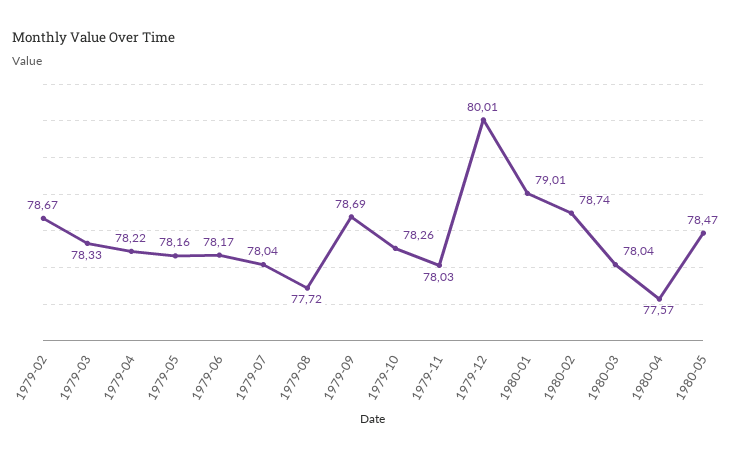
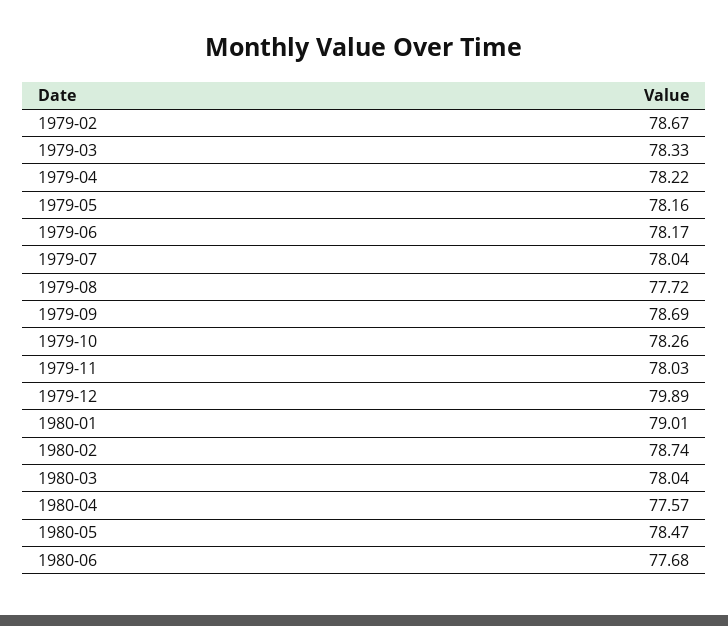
1979-12: 80.01 -> 79.89
1980-06: none -> 77.68

